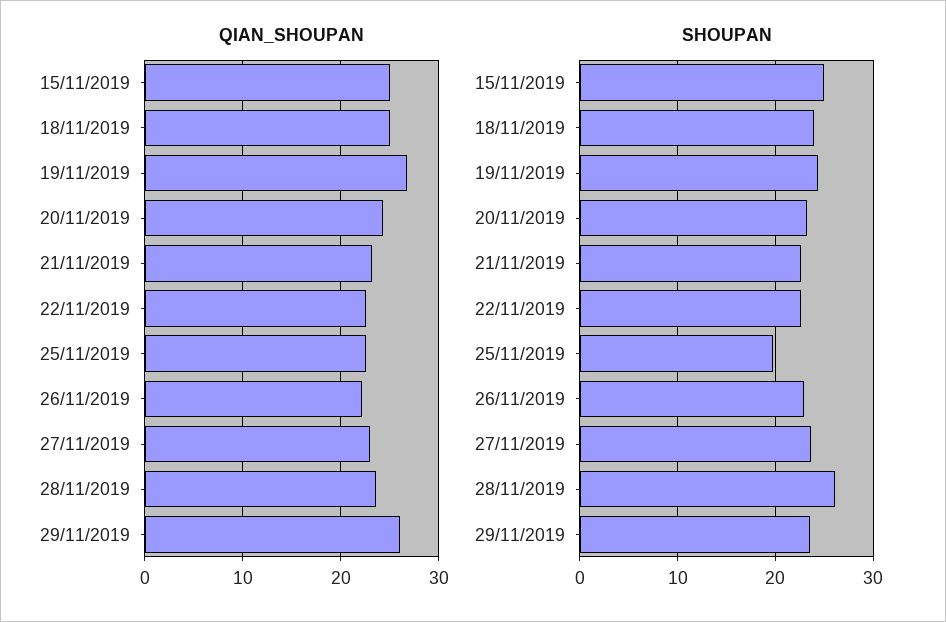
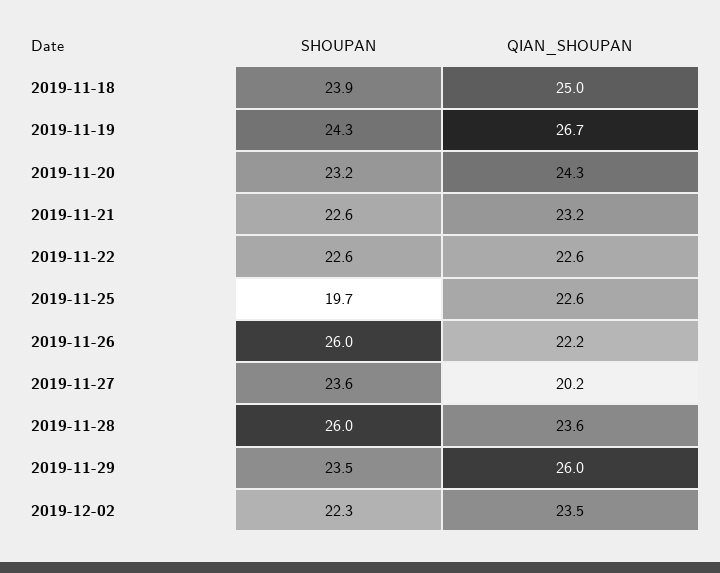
QIAN_SHOUPAN, 15/11/2019: 25 -> none
QIAN_SHOUPAN, 27/11/2019: 23 -> 20.2
SHOUPAN, 15/11/2019: 25 -> none
SHOUPAN, 26/11/2019: 23 -> 26
SHOUPAN, 2019-12-02: none -> 22.3
QIAN_SHOUPAN, 2019-12-02: none -> 23.5

